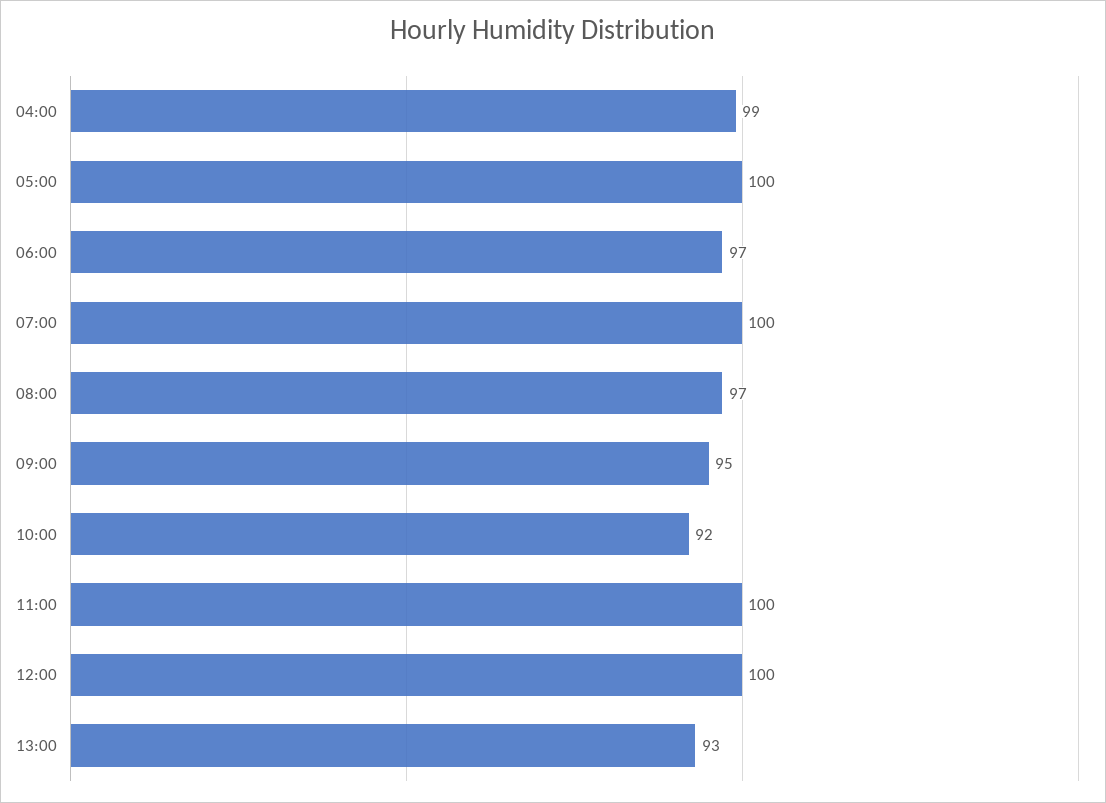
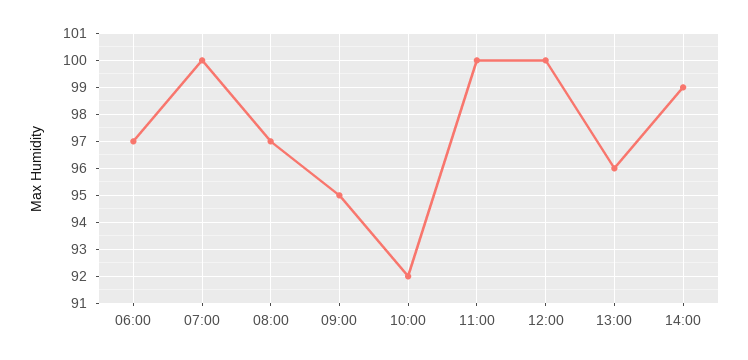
04:00: 99 -> none
05:00: 100 -> none
13:00: 93 -> 96
14:00: none -> 99

